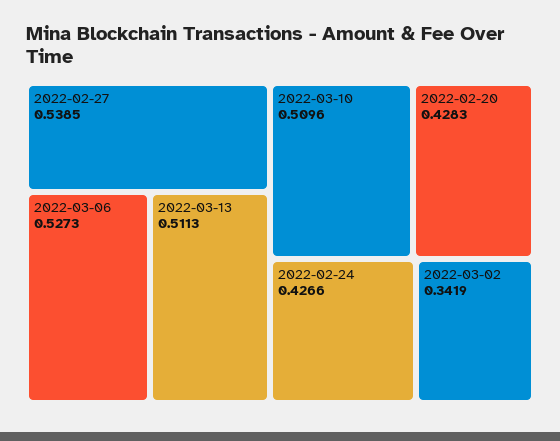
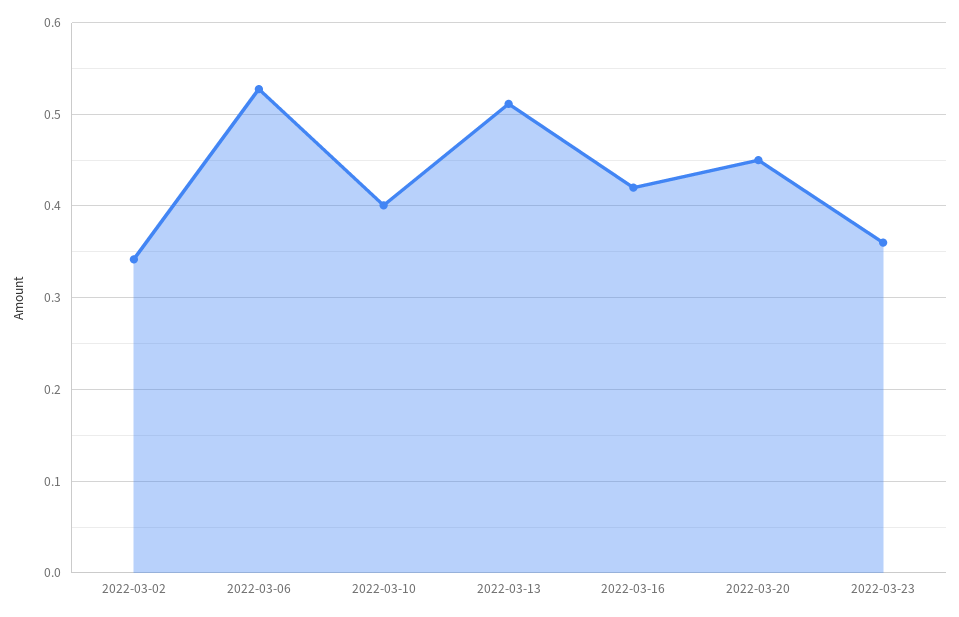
2022-02-27: 0.5385 -> none
2022-03-10: 0.5096 -> 0.4
2022-02-20: 0.4283 -> none
2022-02-24: 0.4266 -> none
2022-03-16: none -> 0.42
2022-03-20: none -> 0.45
2022-03-23: none -> 0.36

